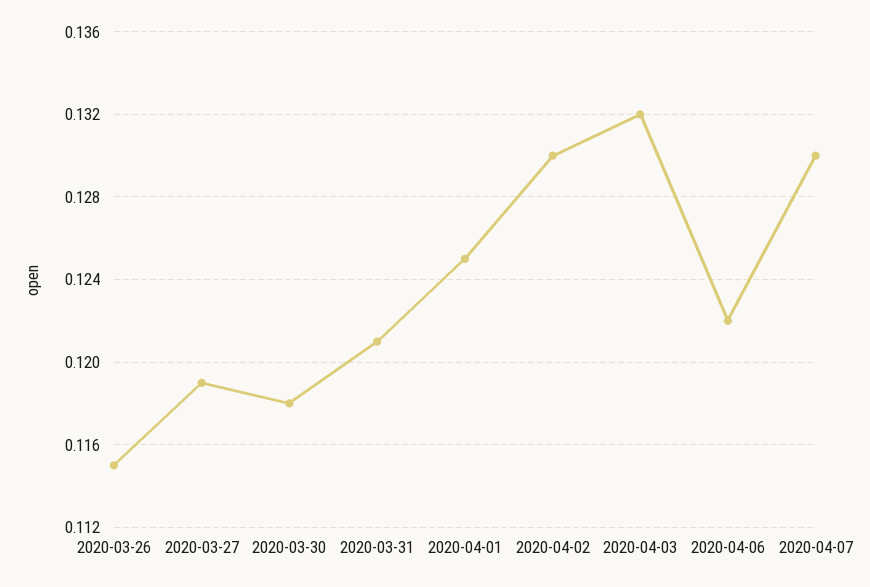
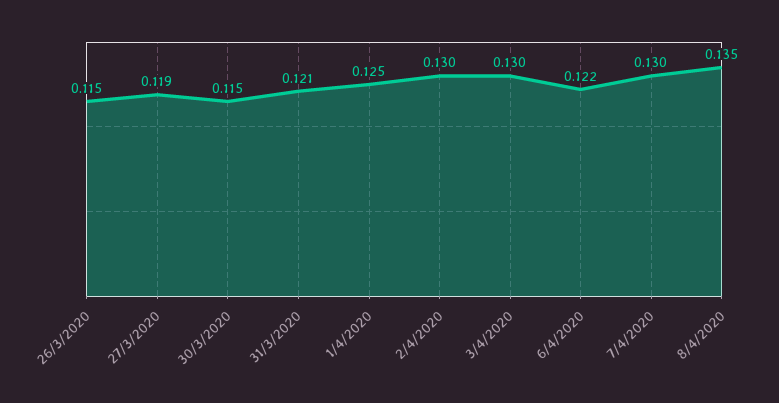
2020-03-30: 0.118 -> 0.115
2020-04-03: 0.132 -> 0.13
8/4/2020: none -> 0.135

